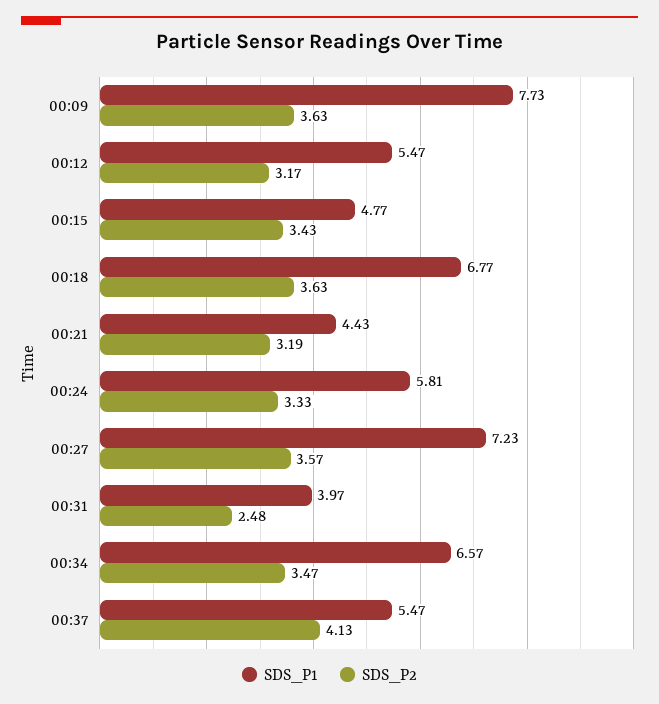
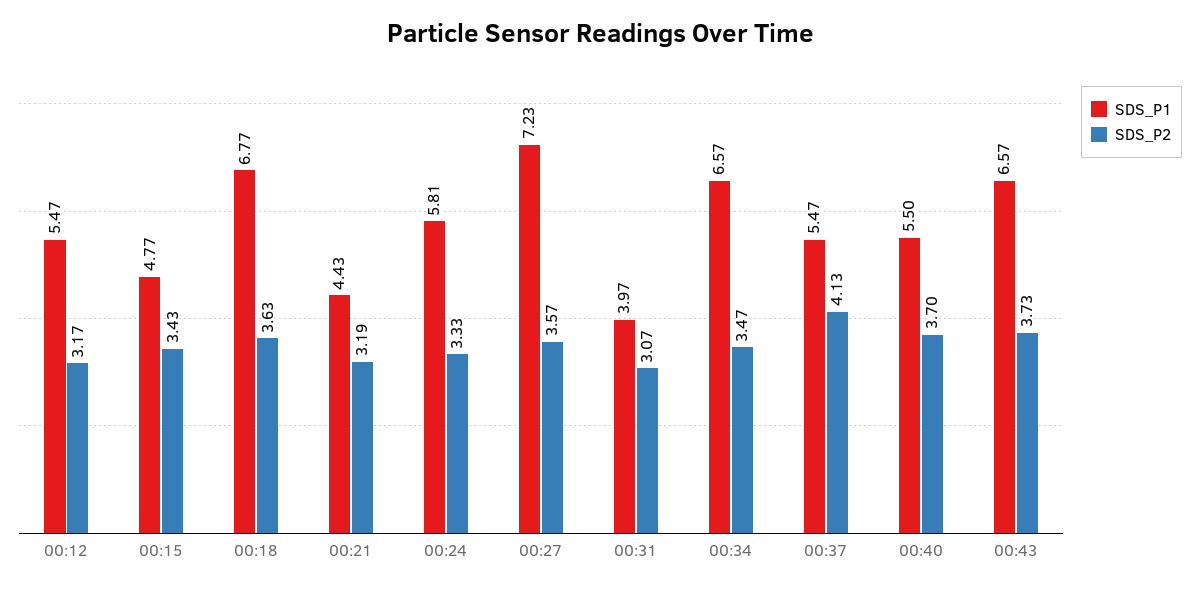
SDS_P1, 00:09: 7.73 -> none
SDS_P2, 00:09: 3.63 -> none
SDS_P2, 00:31: 2.48 -> 3.07
SDS_P1, 00:40: none -> 5.5
SDS_P2, 00:40: none -> 3.7
SDS_P1, 00:43: none -> 6.57
SDS_P2, 00:43: none -> 3.73

